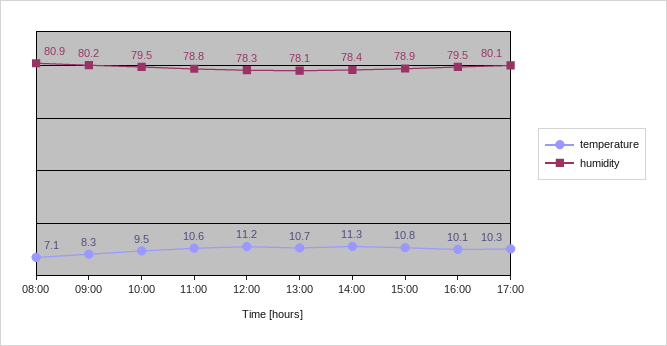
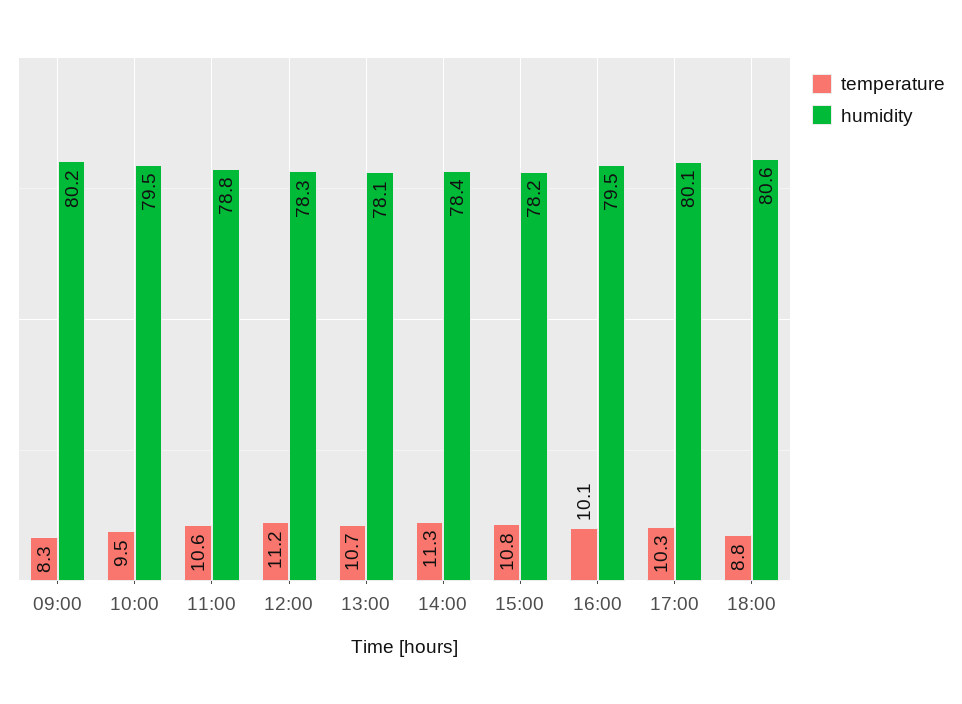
temperature, 08:00: 7.1 -> none
humidity, 08:00: 80.9 -> none
humidity, 15:00: 78.9 -> 78.2
temperature, 18:00: none -> 8.8
humidity, 18:00: none -> 80.6

